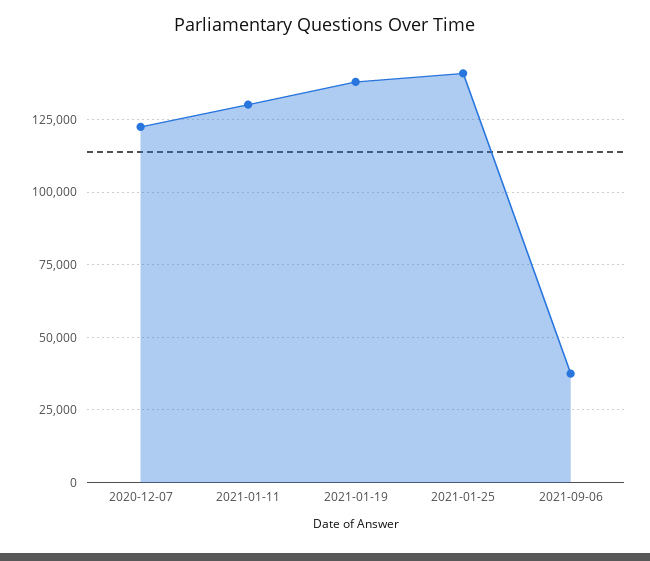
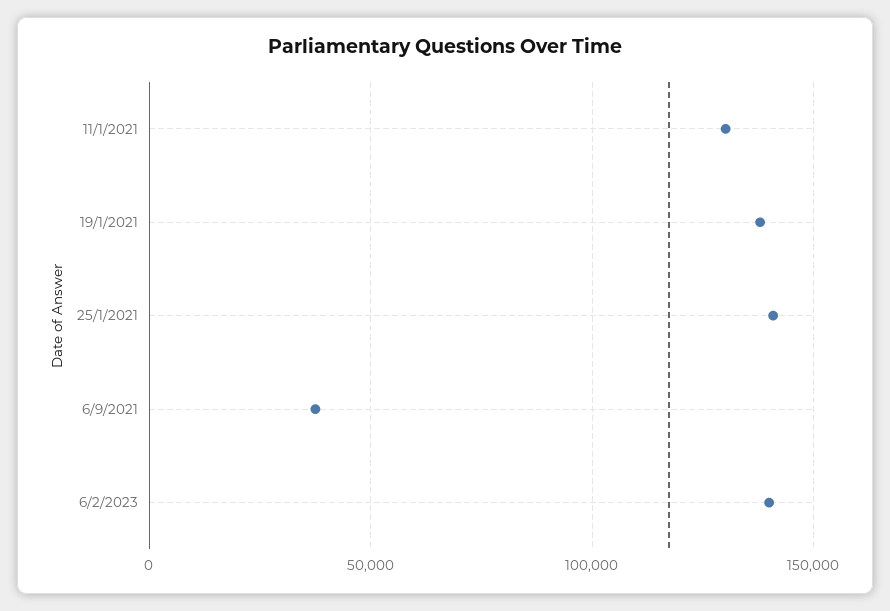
2020-12-07: 122500 -> none
6/2/2023: none -> 140000

